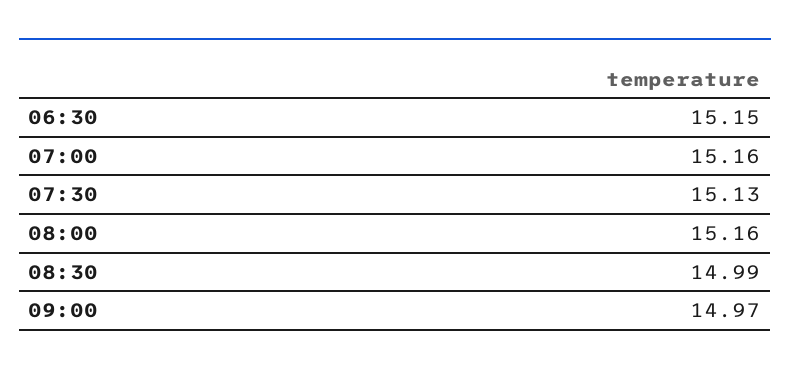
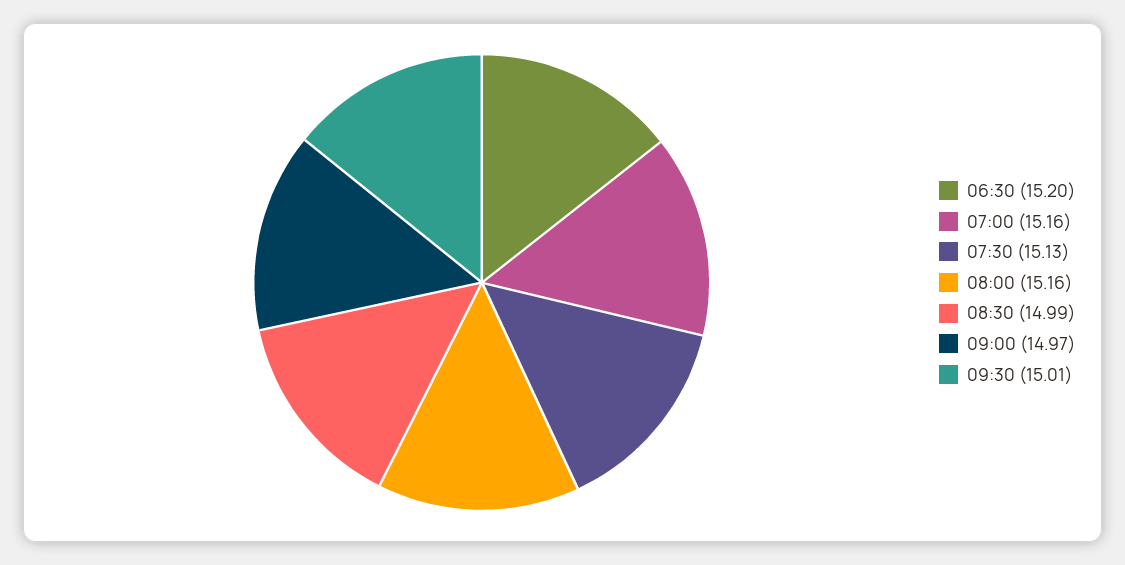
06:30: 15.15 -> 15.2
09:30: none -> 15.01

